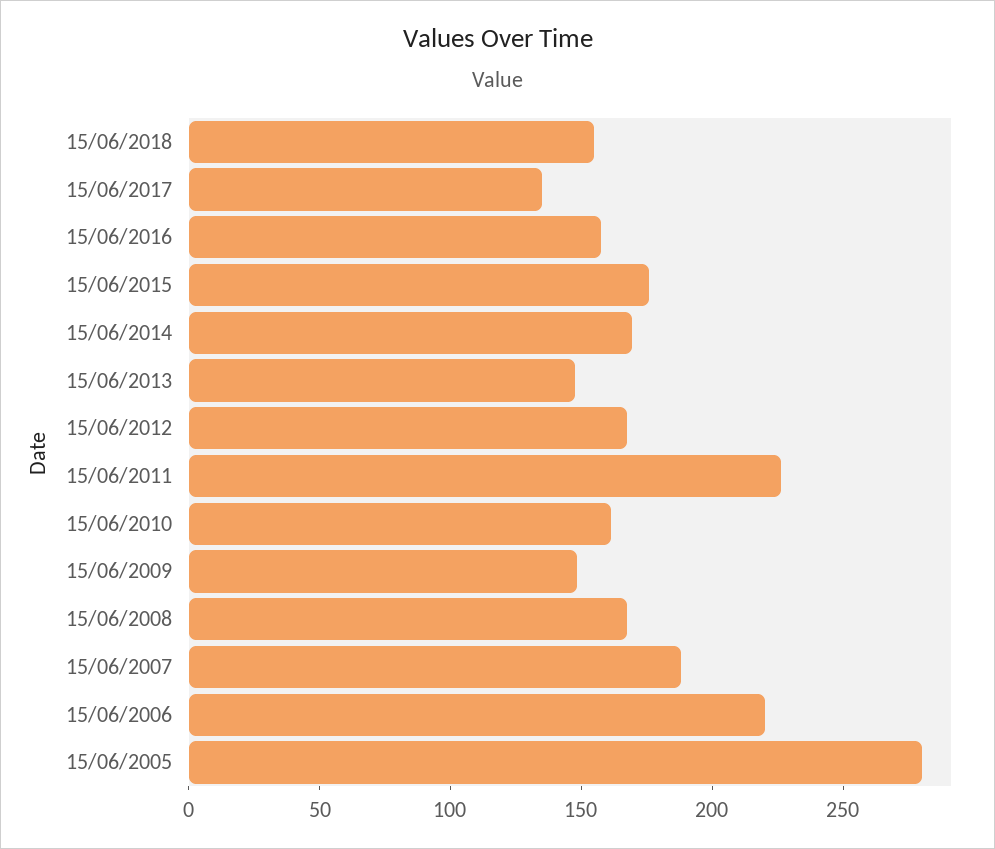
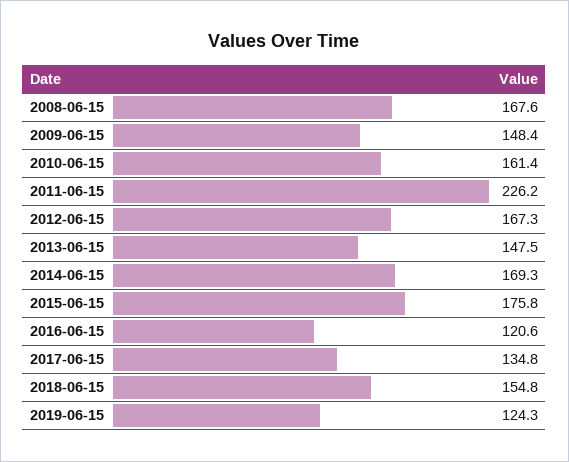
15/06/2016: 160 -> 120.6
15/06/2007: 190 -> none
15/06/2006: 220 -> none
15/06/2005: 280 -> none
2019-06-15: none -> 124.3

